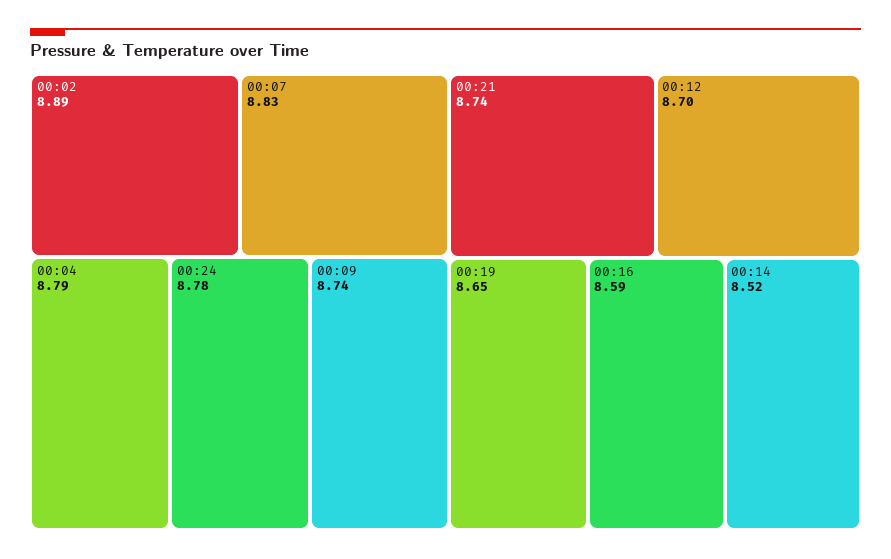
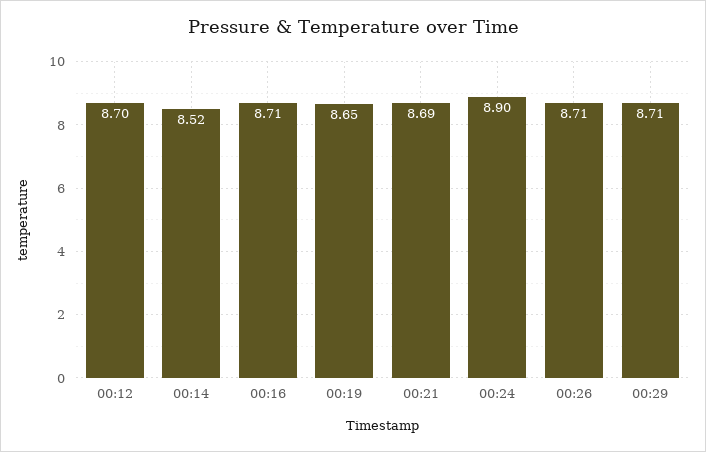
00:02: 8.89 -> none
00:07: 8.83 -> none
00:04: 8.79 -> none
00:24: 8.78 -> 8.9
00:09: 8.74 -> none
00:21: 8.74 -> 8.69
00:16: 8.59 -> 8.71
00:26: none -> 8.71
00:29: none -> 8.71

